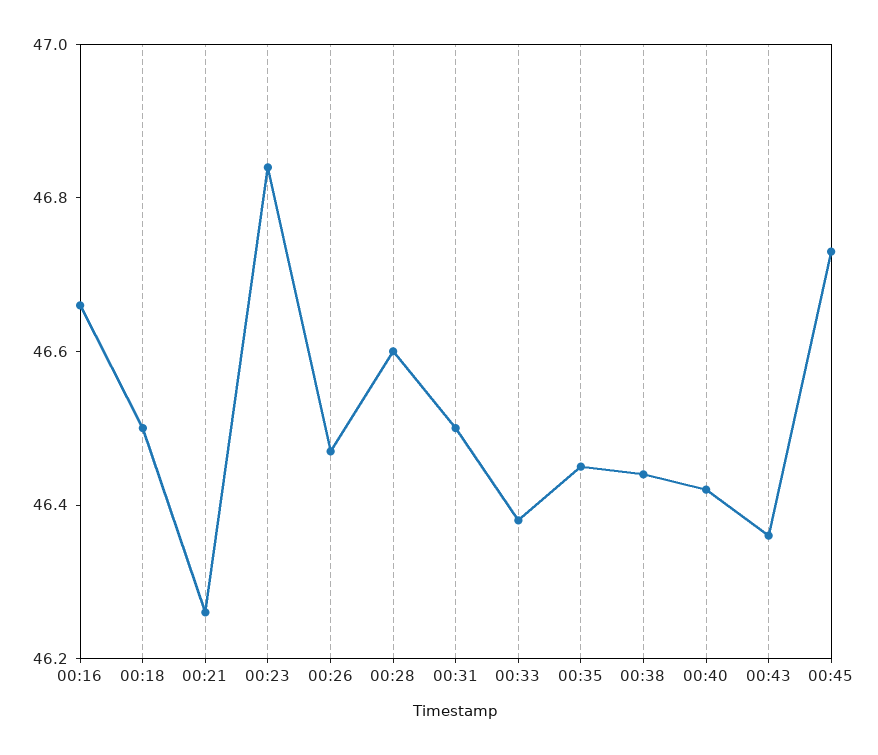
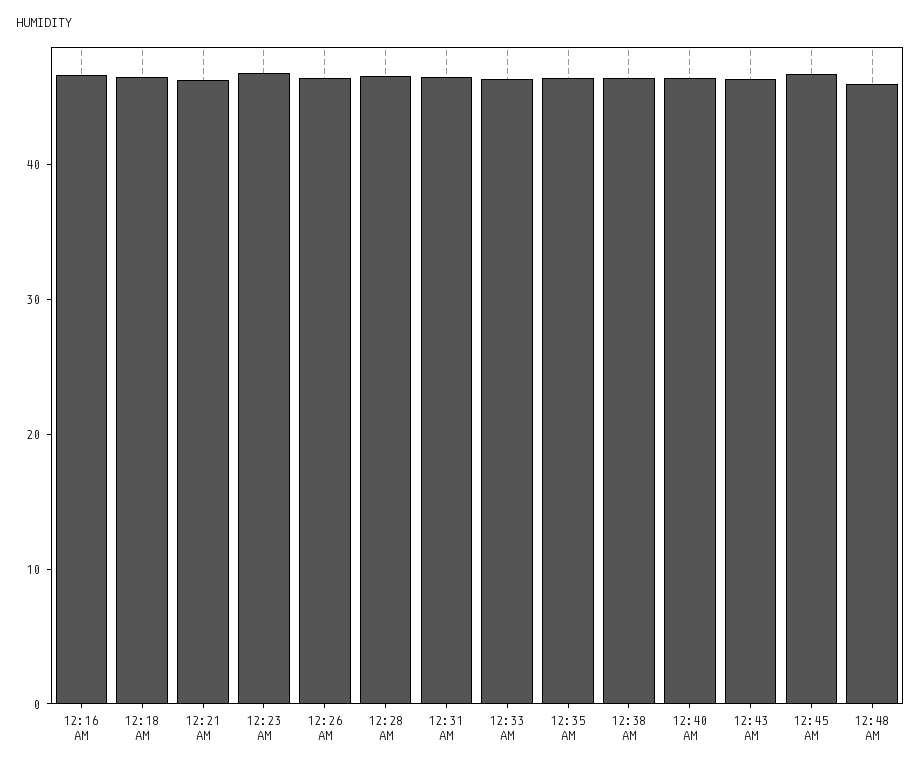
12:48 AM: none -> 46

